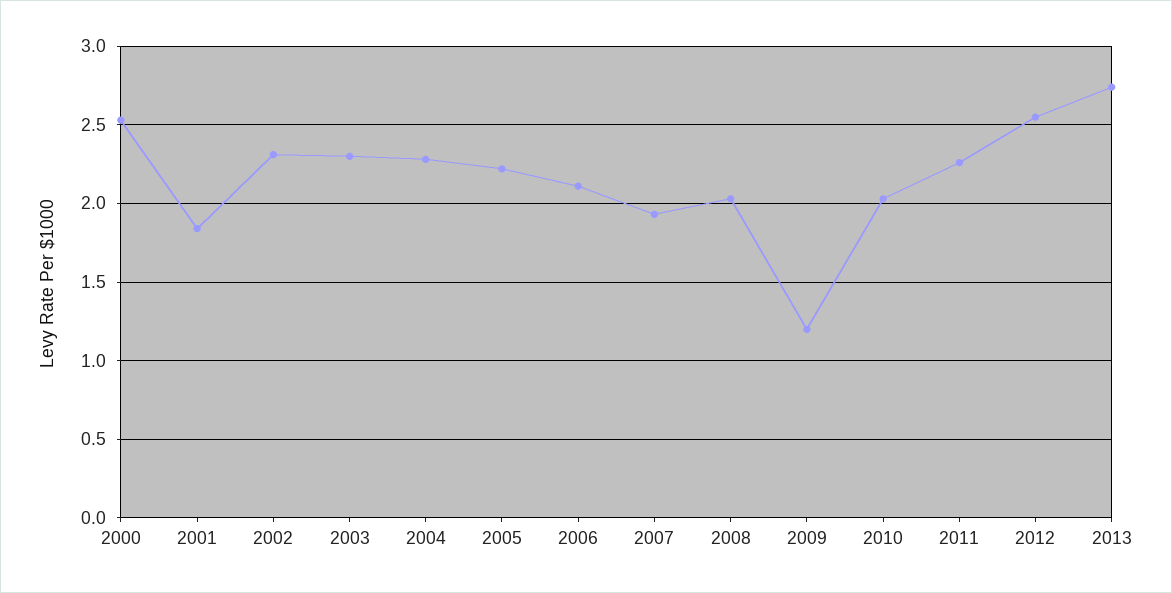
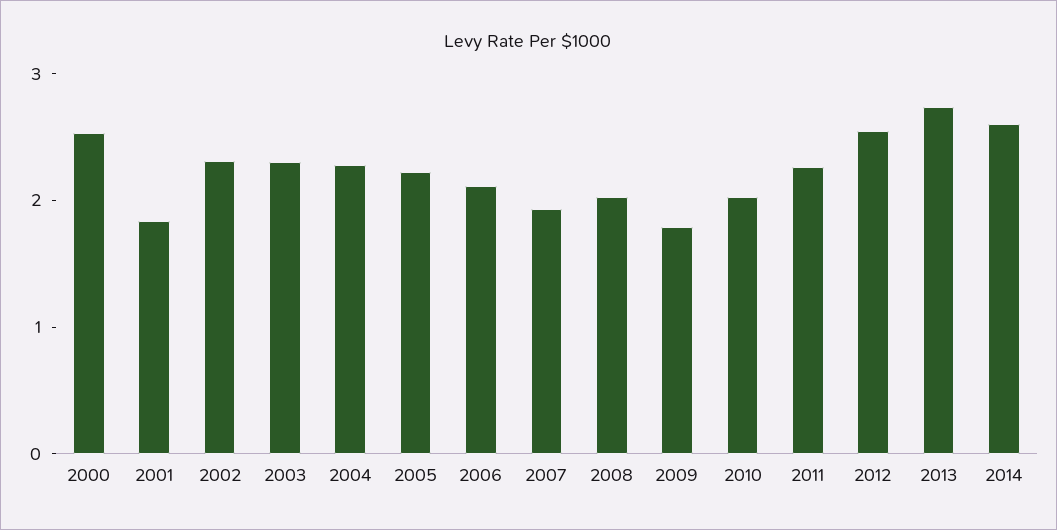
2009: 1.2 -> 1.8
2014: none -> 2.6

